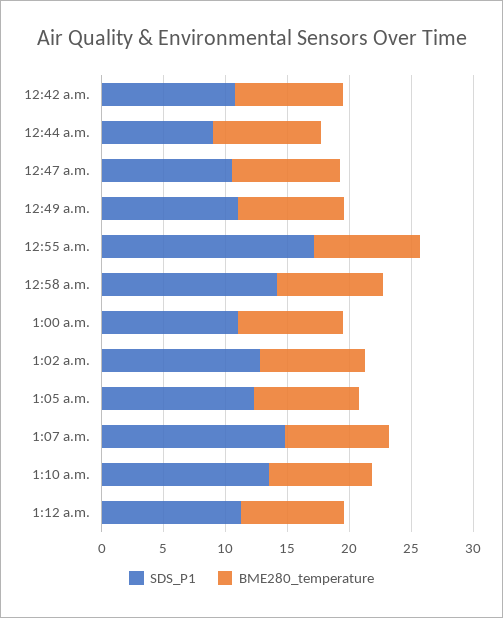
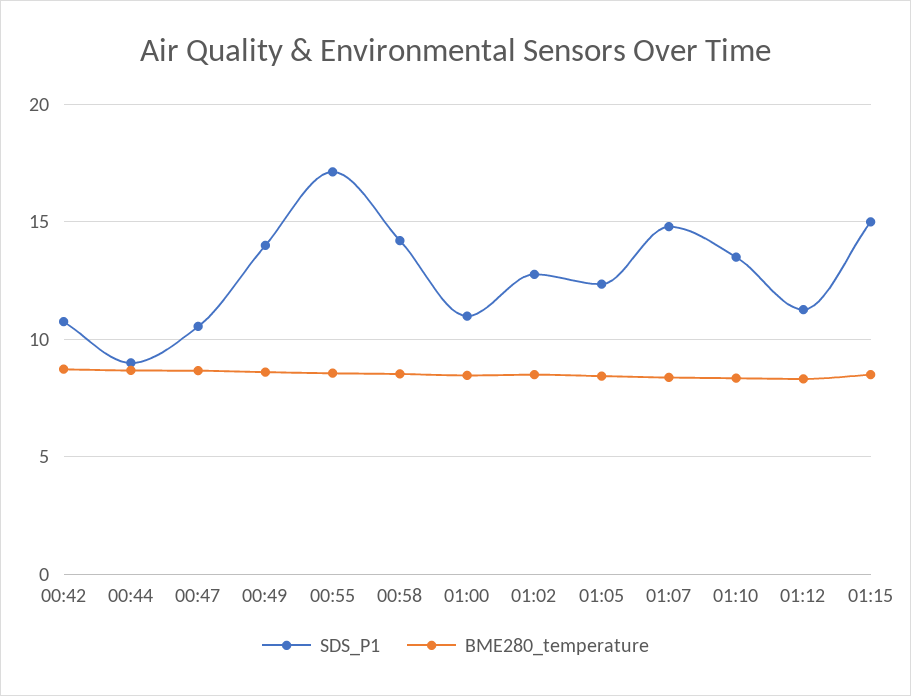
SDS_P1, 12:49 a.m.: 11 -> 14
SDS_P1, 01:15: none -> 15
BME280_temperature, 01:15: none -> 8.5

